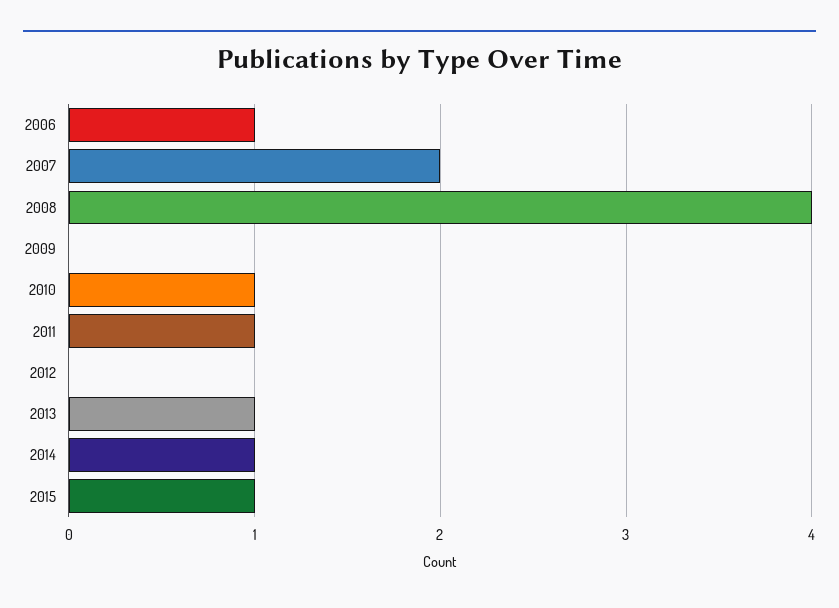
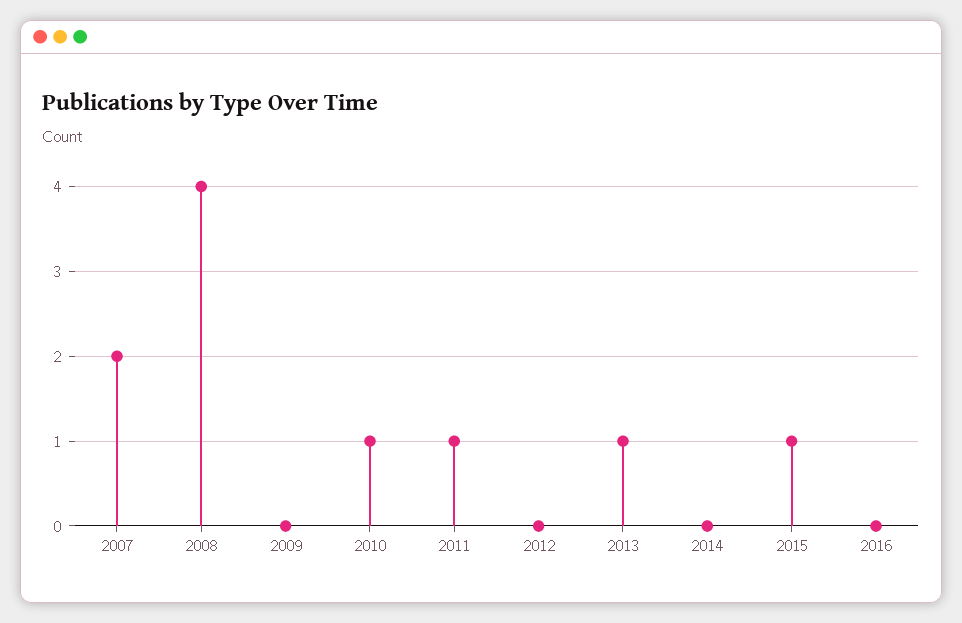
2006: 1 -> none
2014: 1 -> 0
2016: none -> 0

